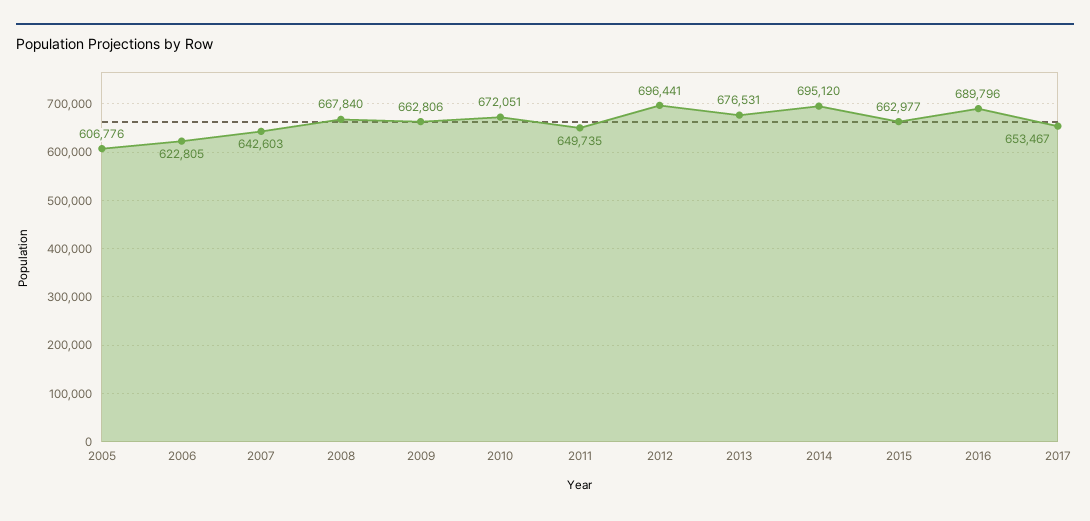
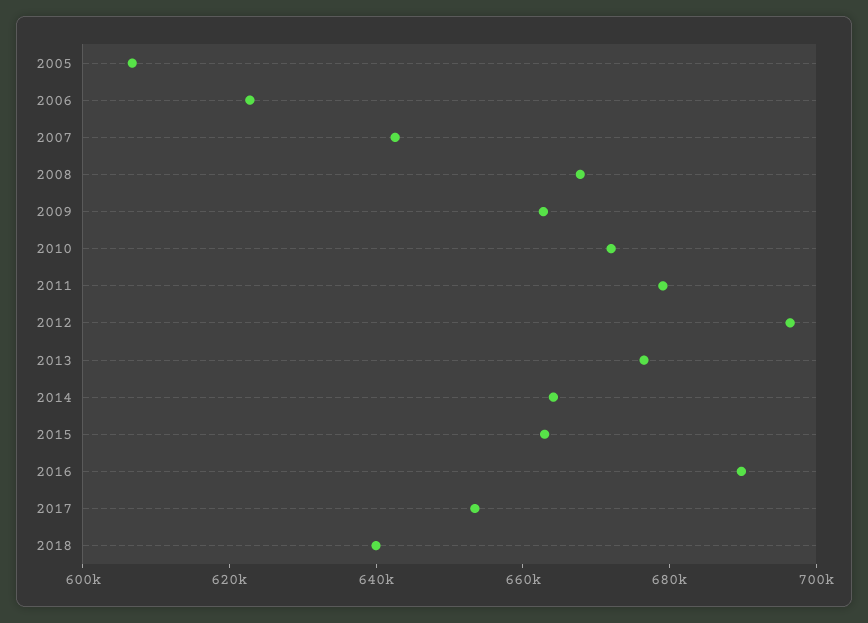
2011: 649735 -> 680000
2014: 695120 -> 665000
2018: none -> 640000

